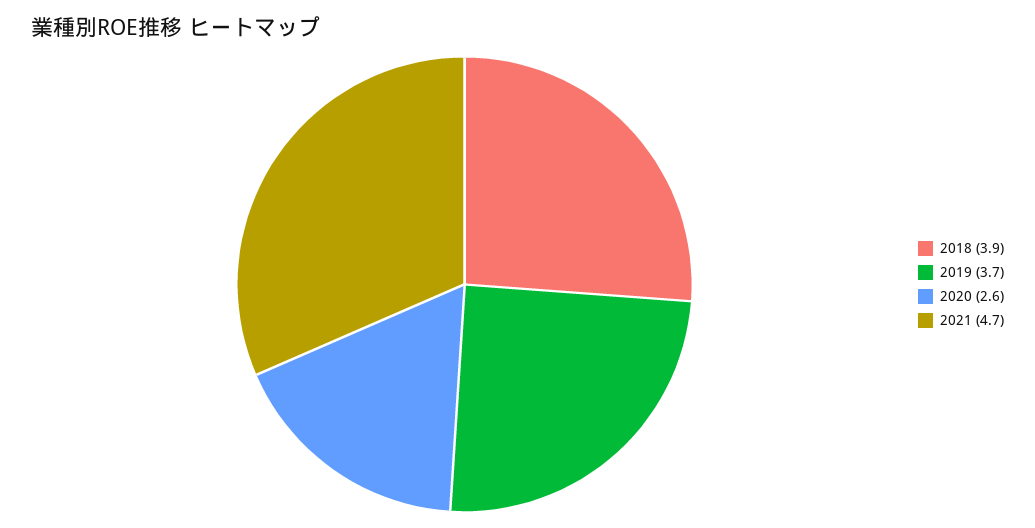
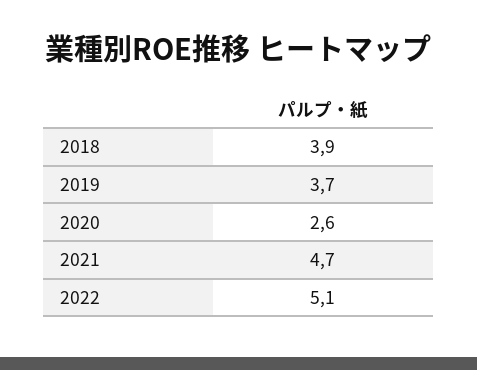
2022: none -> 5.1

